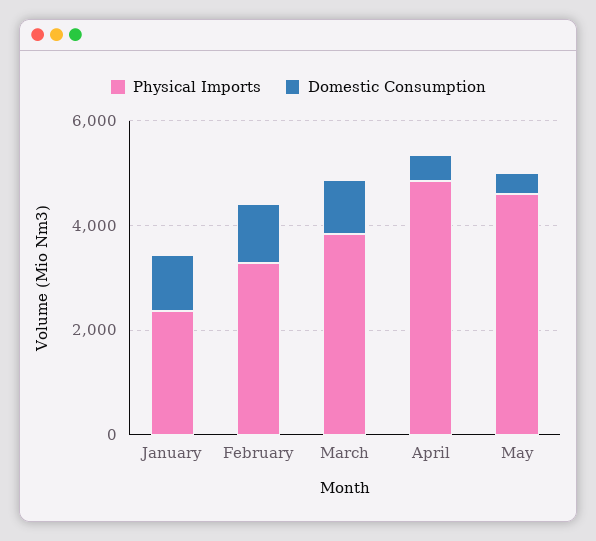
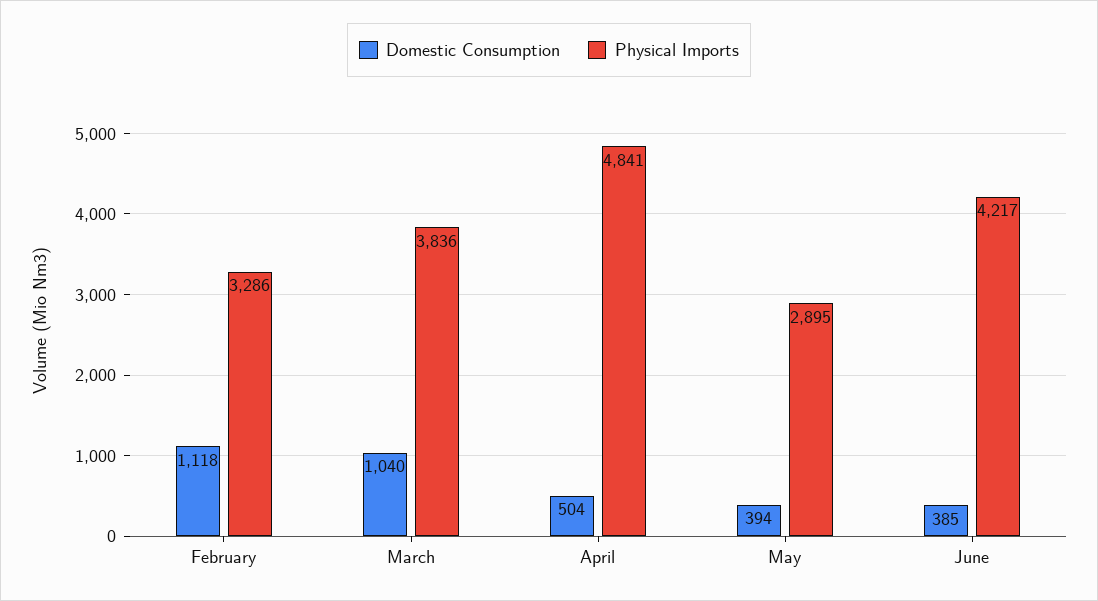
Physical Imports, January: 2500 -> none
Domestic Consumption, January: 1000 -> none
Physical Imports, May: 4500 -> 2895
Domestic Consumption, June: none -> 385
Physical Imports, June: none -> 4217

